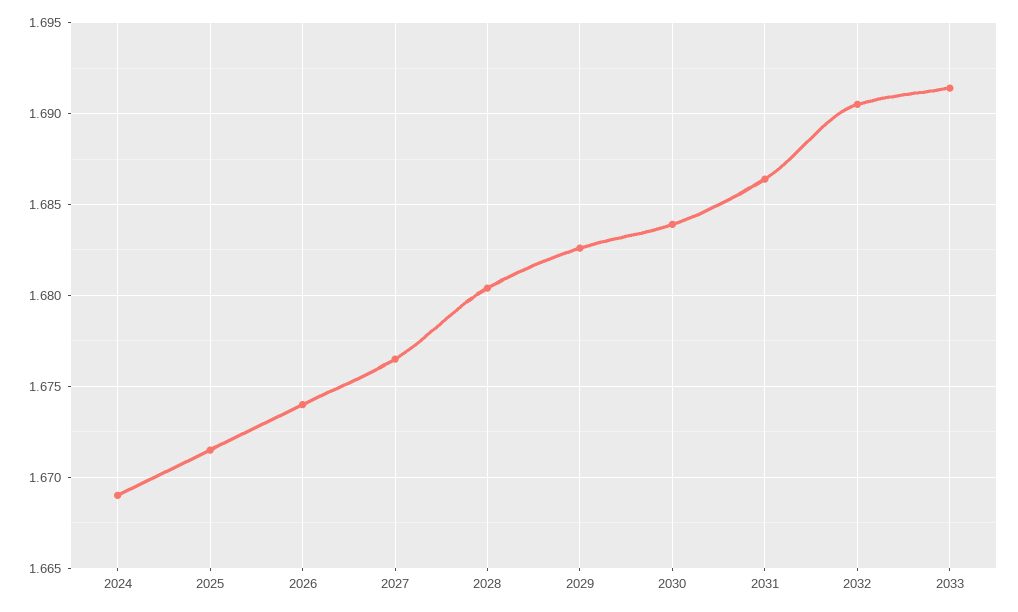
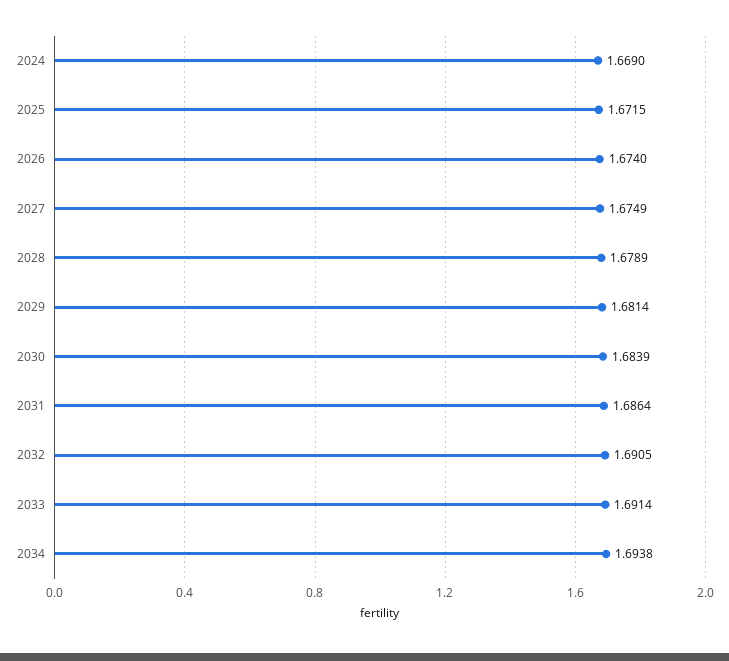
2027: 1.6765 -> 1.6749
2028: 1.6805 -> 1.6789
2029: 1.6825 -> 1.6814
2034: none -> 1.6938

